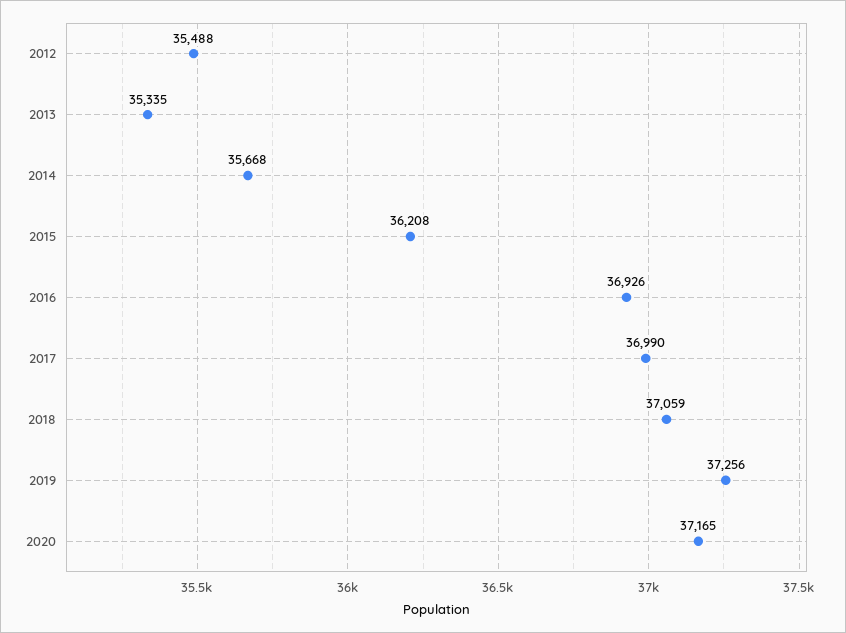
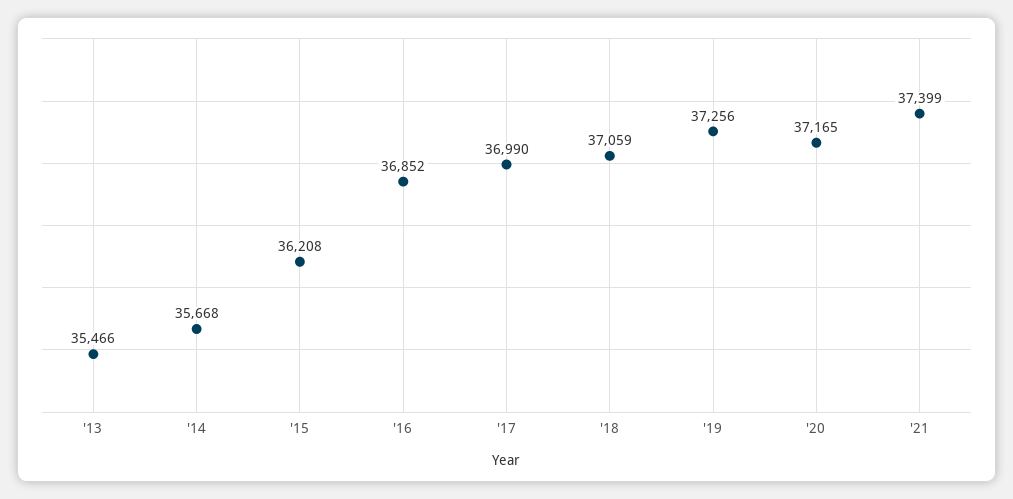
2012: 35488 -> none
2013: 35335 -> 35466
2016: 36926 -> 36852
'21: none -> 37399

